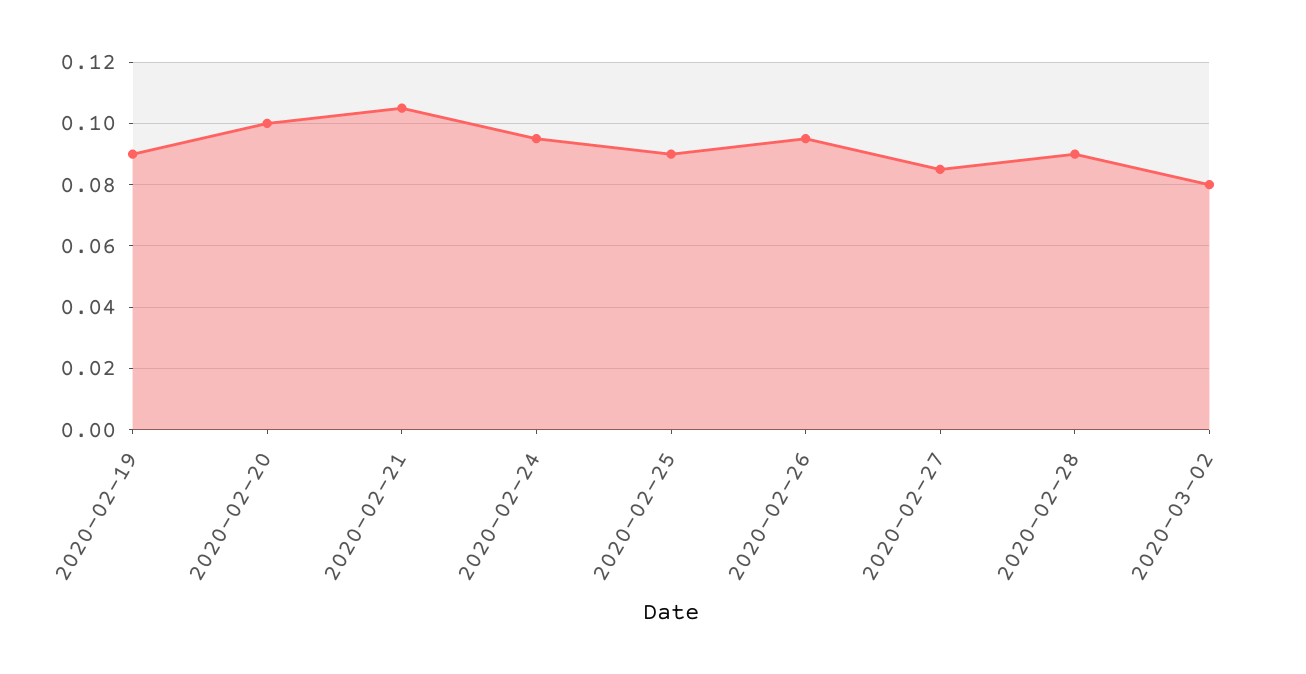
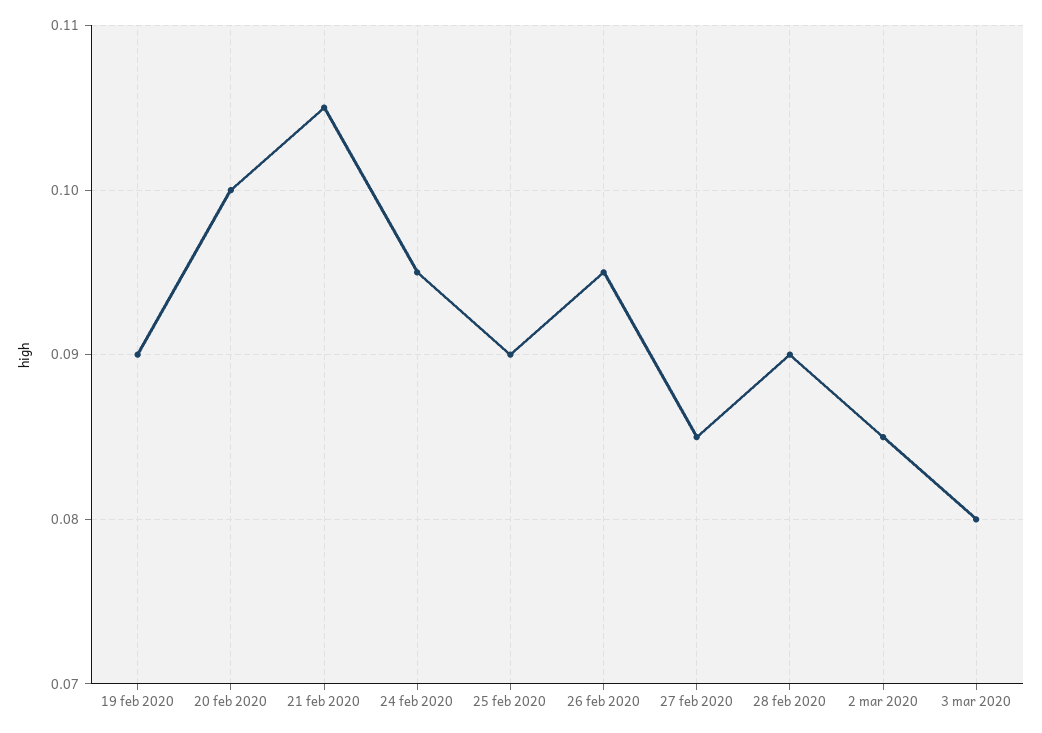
2020-03-02: 0.08 -> 0.085
3 mar 2020: none -> 0.08

